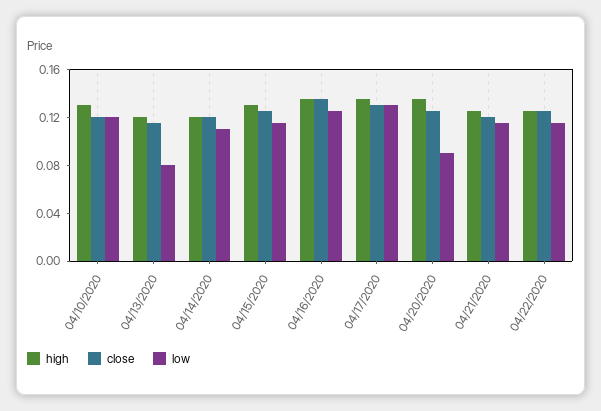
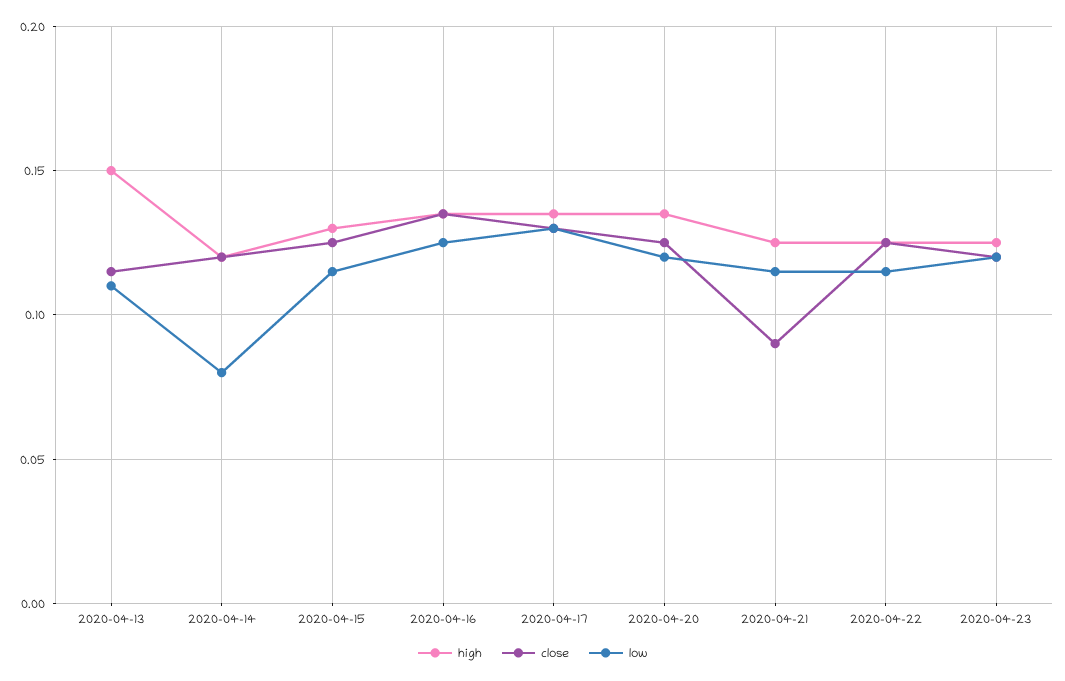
high, 04/10/2020: 0.13 -> none
close, 04/10/2020: 0.12 -> none
low, 04/10/2020: 0.12 -> none
high, 04/13/2020: 0.12 -> 0.15
low, 04/13/2020: 0.08 -> 0.11
low, 04/14/2020: 0.11 -> 0.08
low, 04/20/2020: 0.09 -> 0.12
close, 04/21/2020: 0.12 -> 0.09
high, 2020-04-23: none -> 0.125
close, 2020-04-23: none -> 0.12
low, 2020-04-23: none -> 0.12

